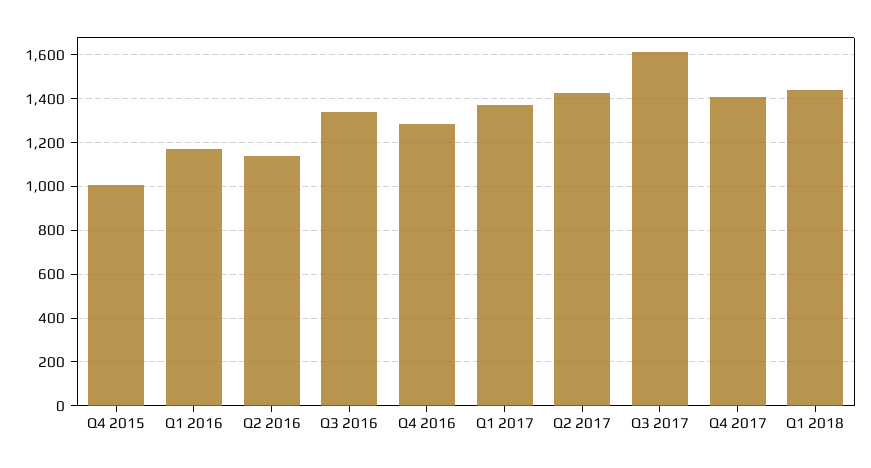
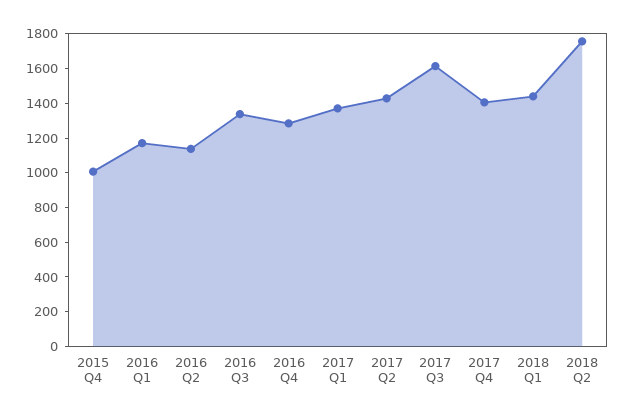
2018 Q2: none -> 1750

